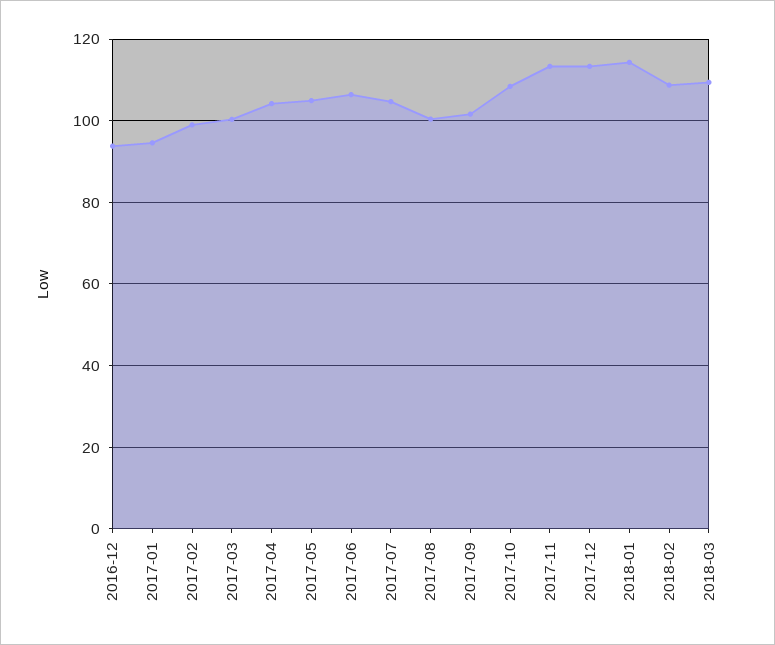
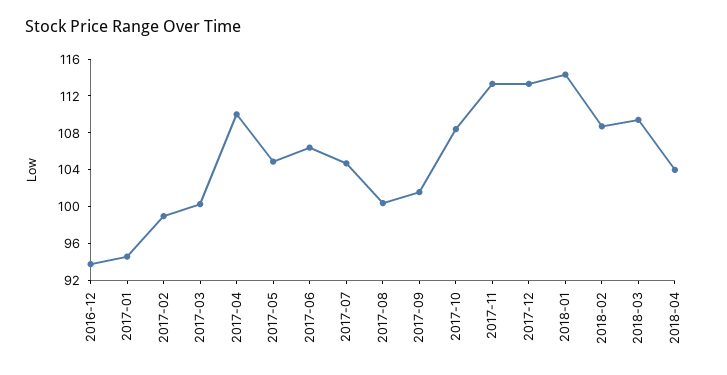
2017-04: 104 -> 110
2018-04: none -> 104

